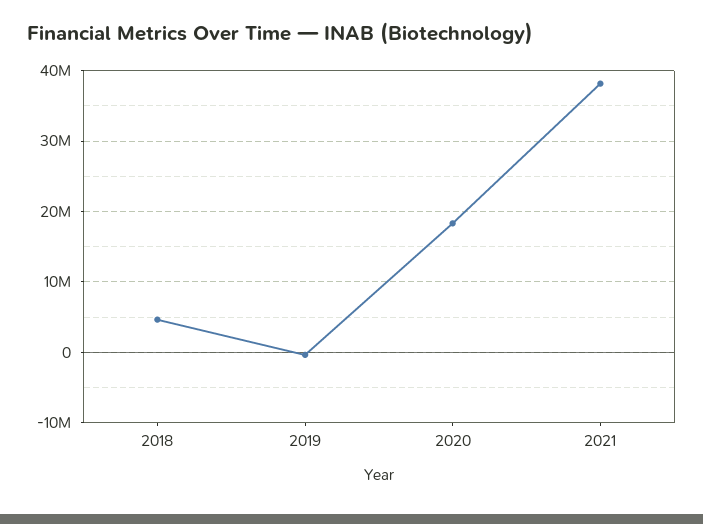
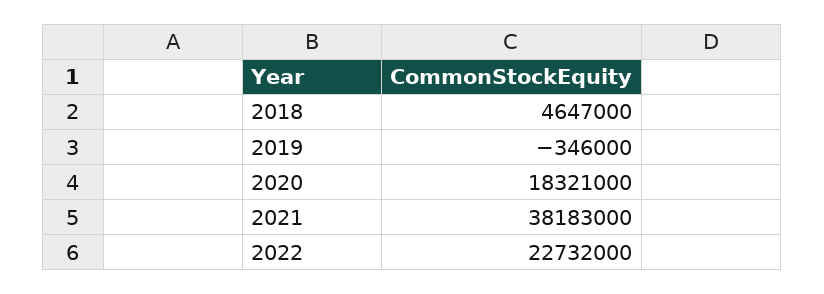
2022: none -> 22732000

